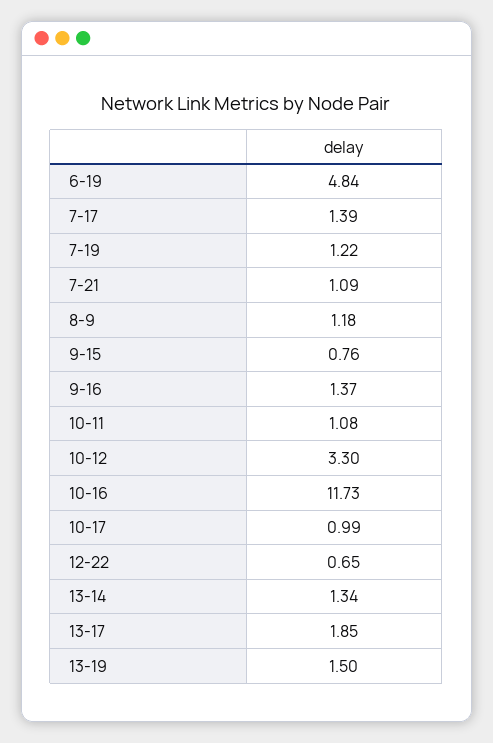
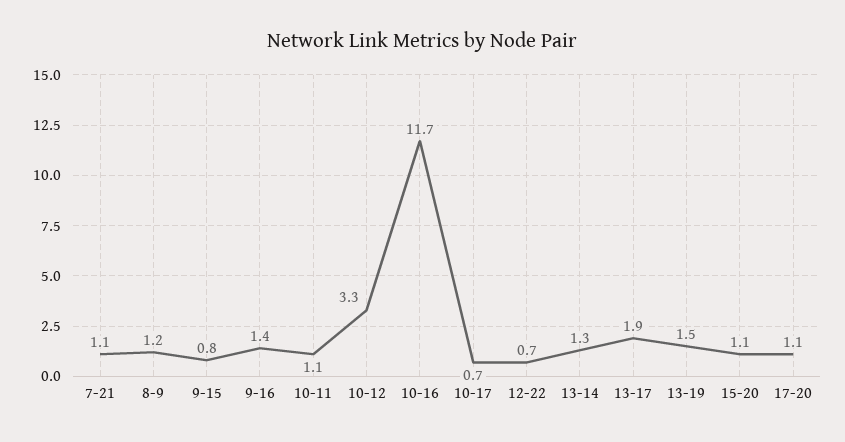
6-19: 4.84 -> none
7-17: 1.39 -> none
7-19: 1.22 -> none
10-17: 0.99 -> 0.7
15-20: none -> 1.1
17-20: none -> 1.1

